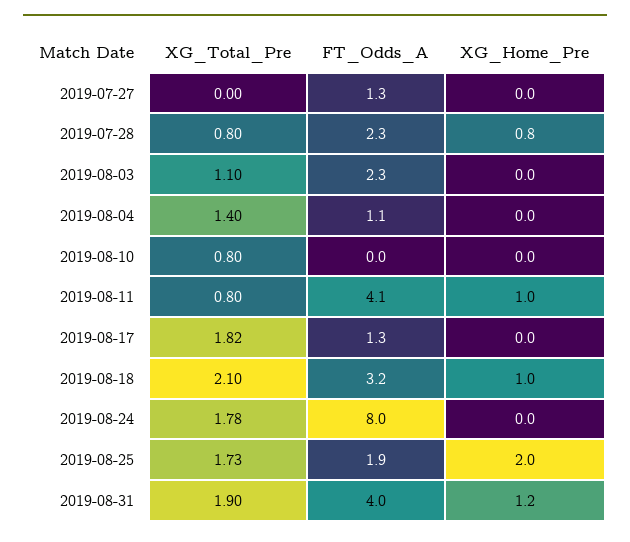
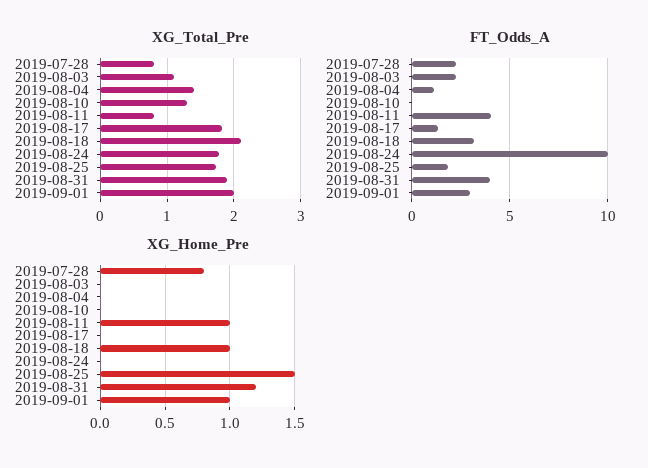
XG_Total_Pre, 2019-07-27: 0 -> none
FT_Odds_A, 2019-07-27: 1.3 -> none
XG_Home_Pre, 2019-07-27: 0 -> none
XG_Total_Pre, 2019-08-10: 0.8 -> 1.3
FT_Odds_A, 2019-08-24: 8 -> 10
XG_Home_Pre, 2019-08-25: 2 -> 1.5
XG_Total_Pre, 2019-09-01: none -> 2
FT_Odds_A, 2019-09-01: none -> 3
XG_Home_Pre, 2019-09-01: none -> 1

